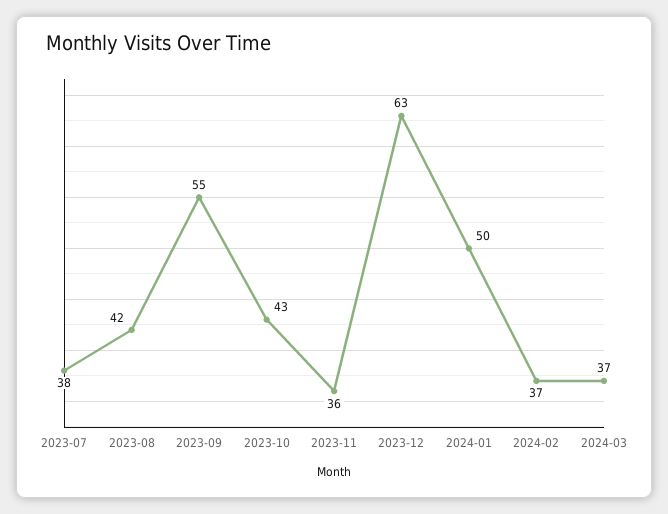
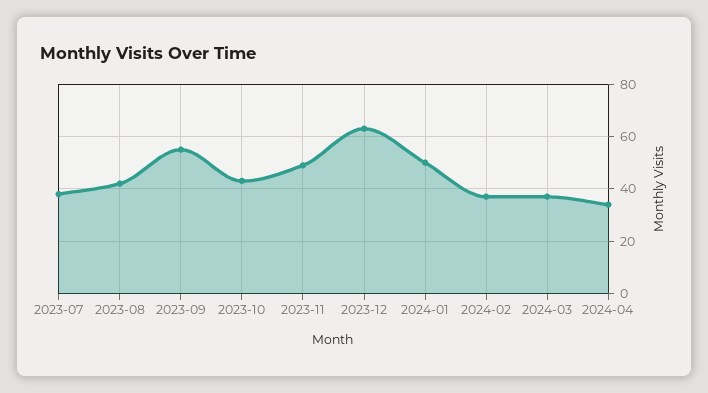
2023-11: 36 -> 50
2024-04: none -> 35

